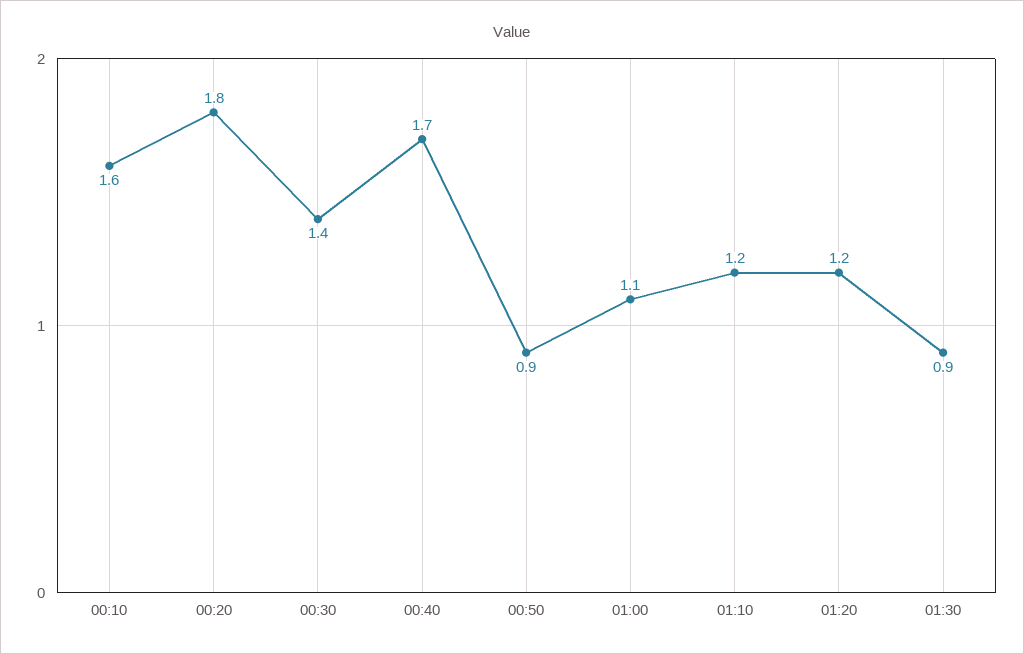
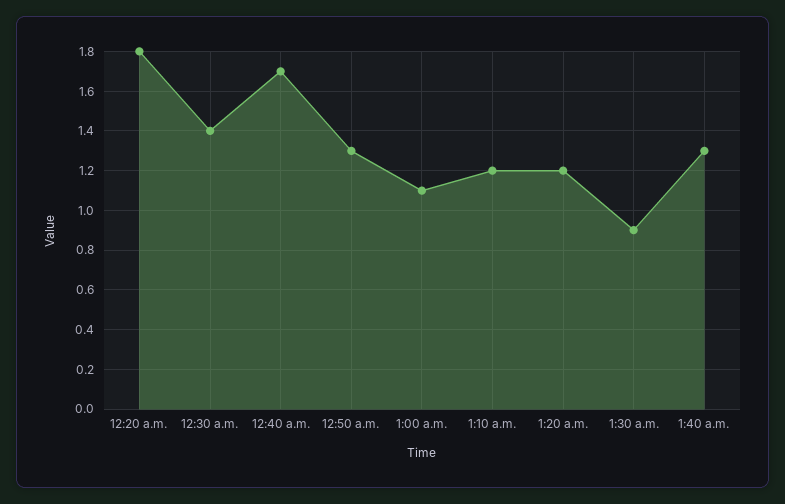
00:10: 1.6 -> none
00:50: 0.9 -> 1.3
1:40 a.m.: none -> 1.3

